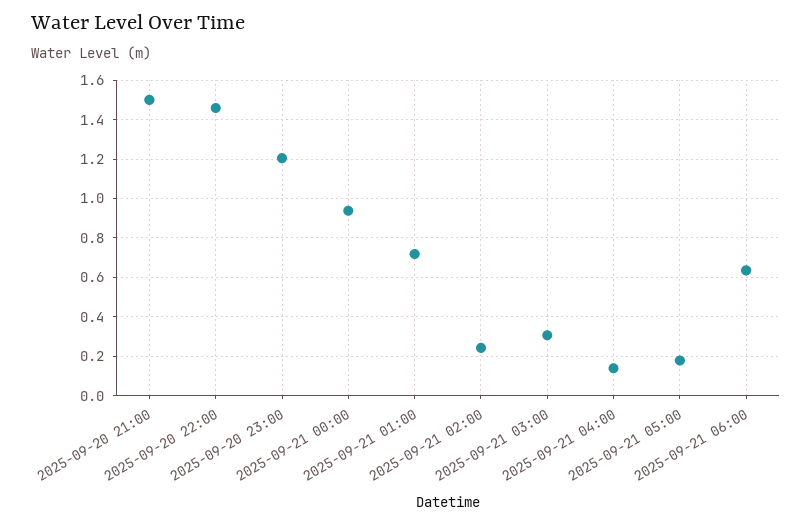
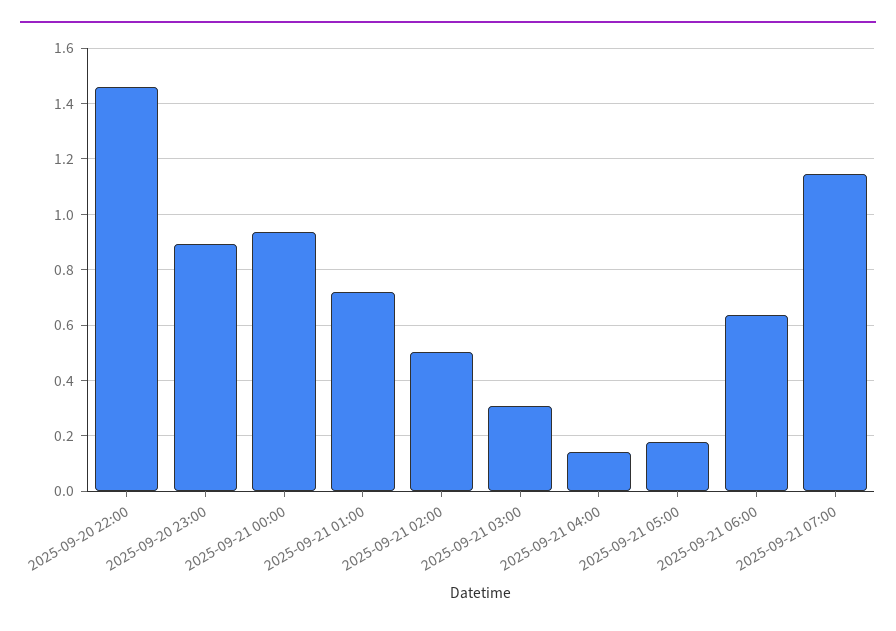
2025-09-20 21:00: 1.5 -> none
2025-09-20 23:00: 1.2 -> 0.9
2025-09-21 02:00: 0.25 -> 0.5
2025-09-21 07:00: none -> 1.15

